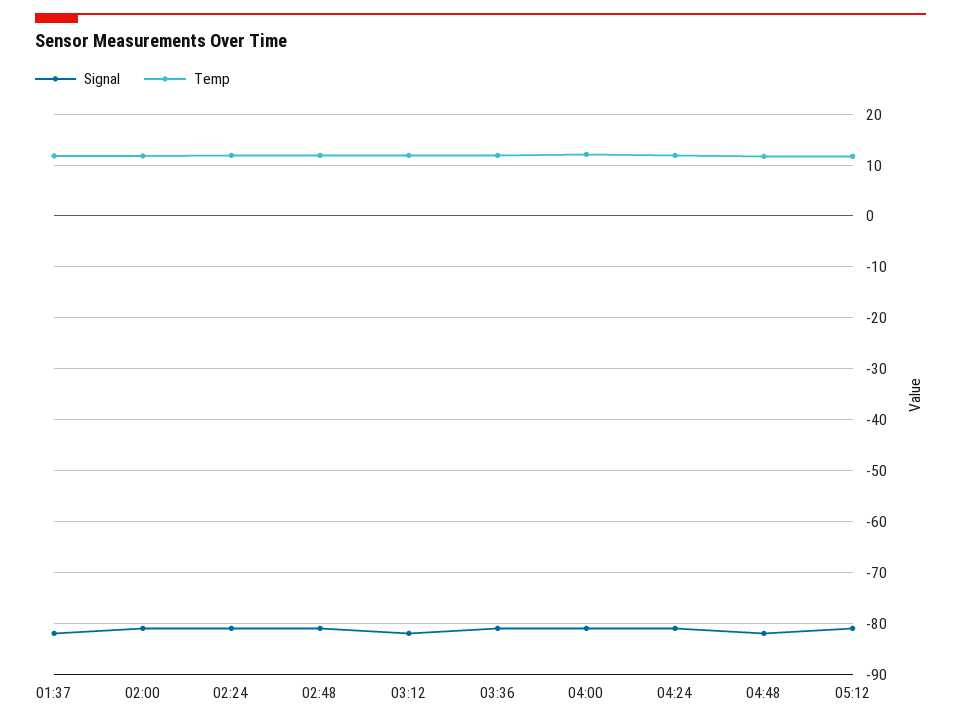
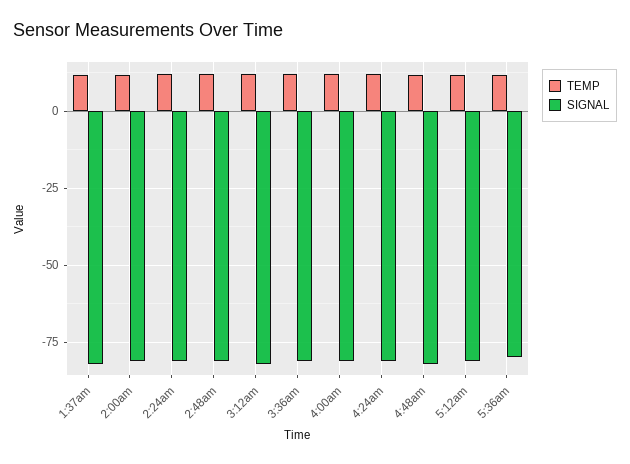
Temp, 5:36am: none -> 12.5
Signal, 5:36am: none -> -80

